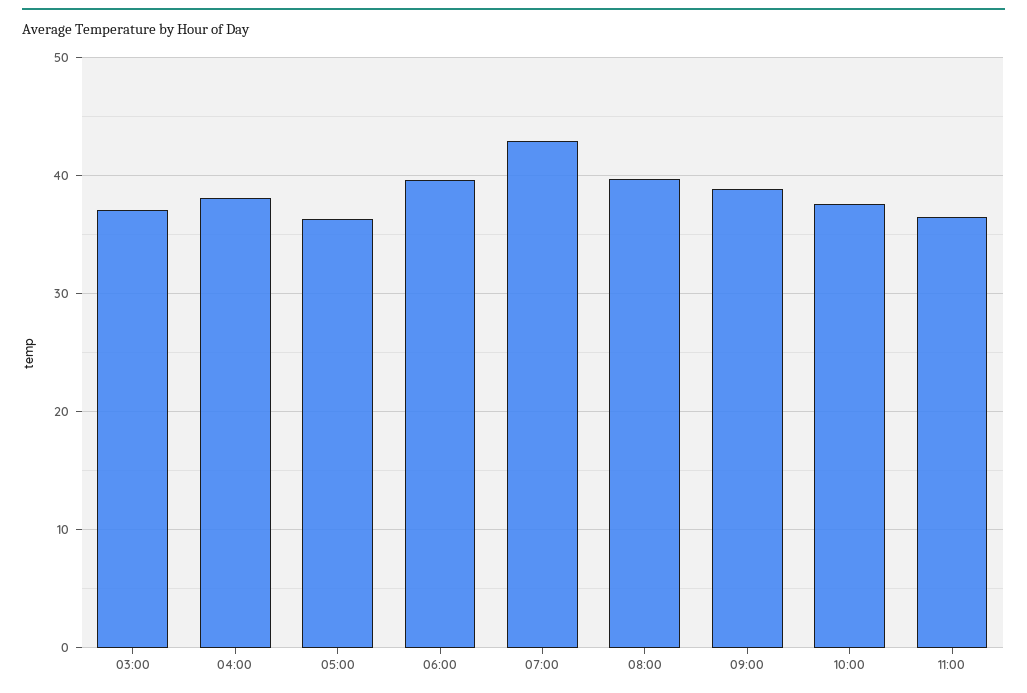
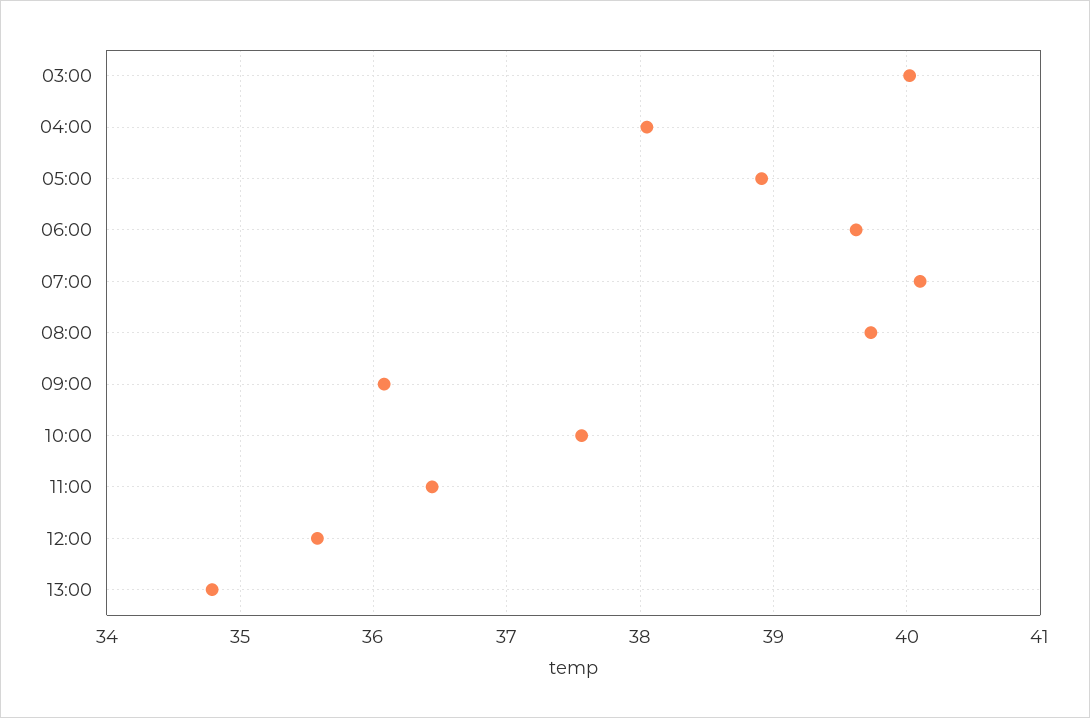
03:00: 37 -> 40
05:00: 36 -> 38.9
07:00: 43 -> 40.1
09:00: 39 -> 36.1
12:00: none -> 35.6
13:00: none -> 34.8

